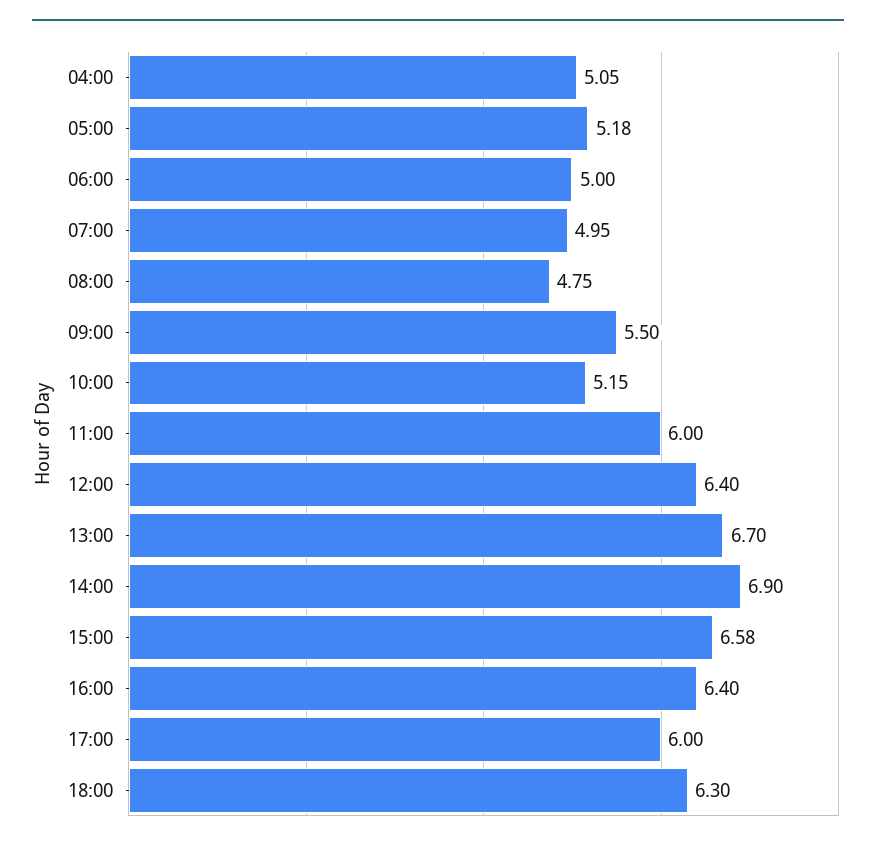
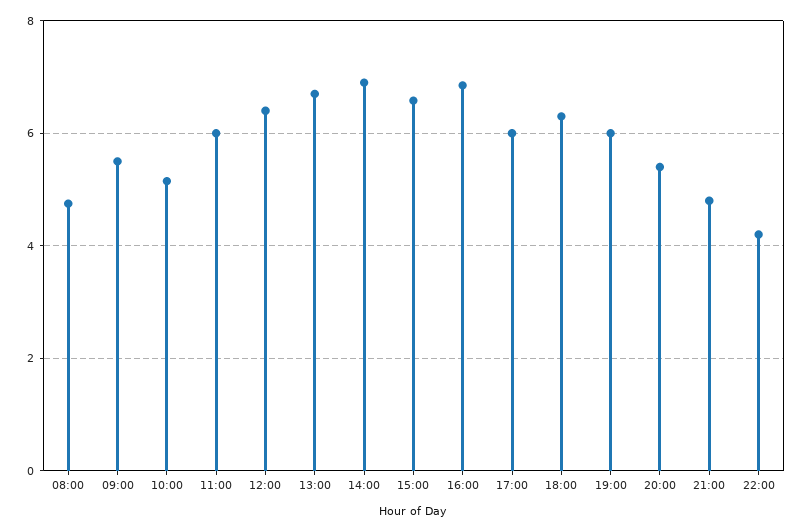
04:00: 5.05 -> none
05:00: 5.18 -> none
06:00: 5 -> none
07:00: 4.95 -> none
16:00: 6.4 -> 6.8
19:00: none -> 6
20:00: none -> 5.4
21:00: none -> 4.8
22:00: none -> 4.2

